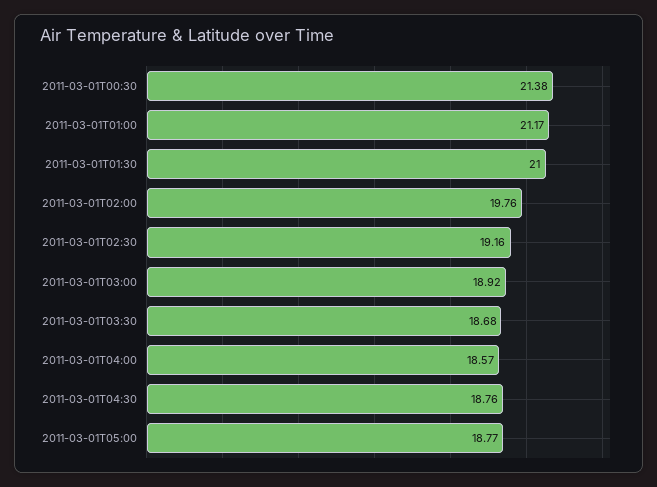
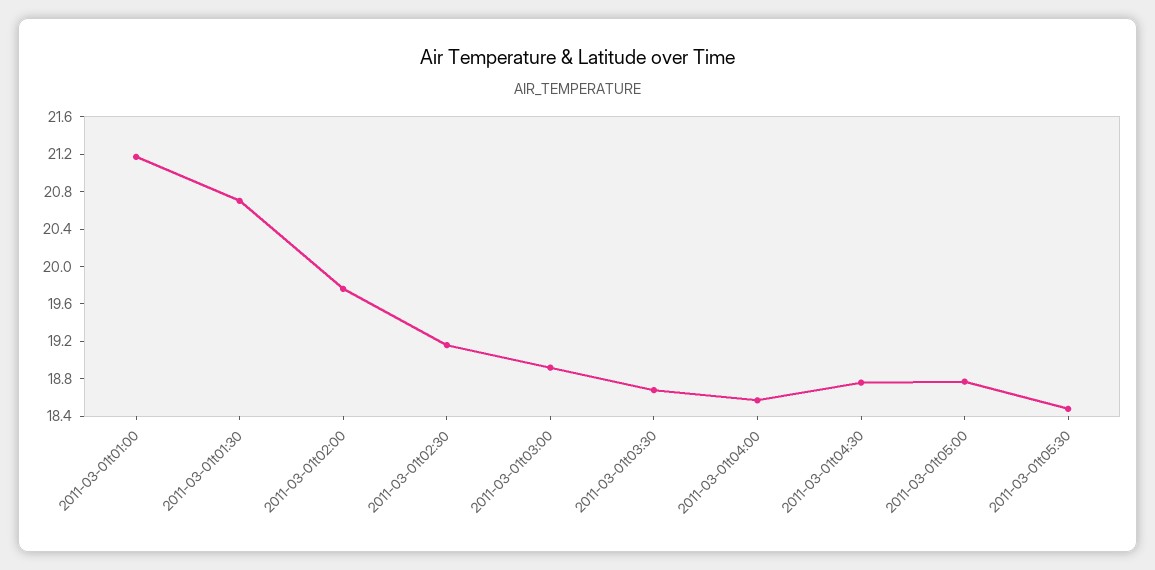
2011-03-01T00:30: 21.38 -> none
2011-03-01T01:30: 21 -> 20.7
2011-03-01t05:30: none -> 18.5

